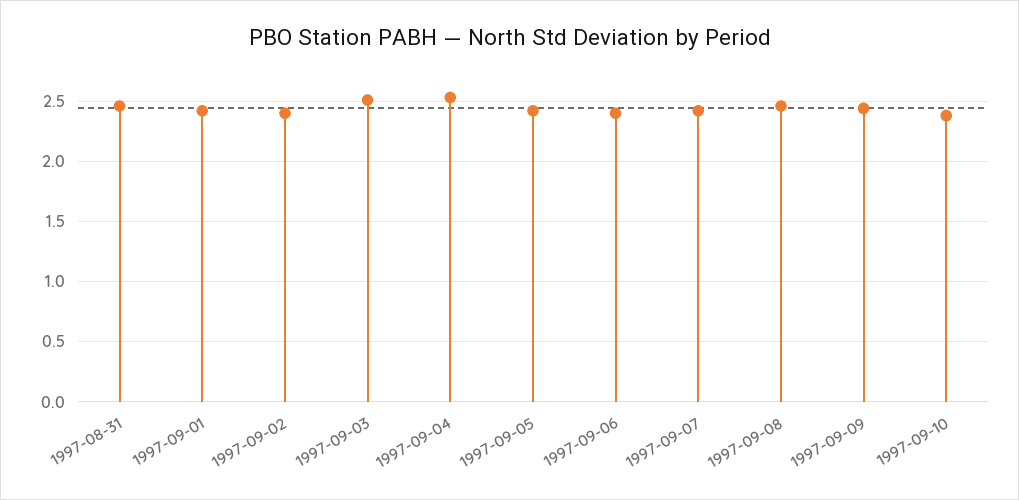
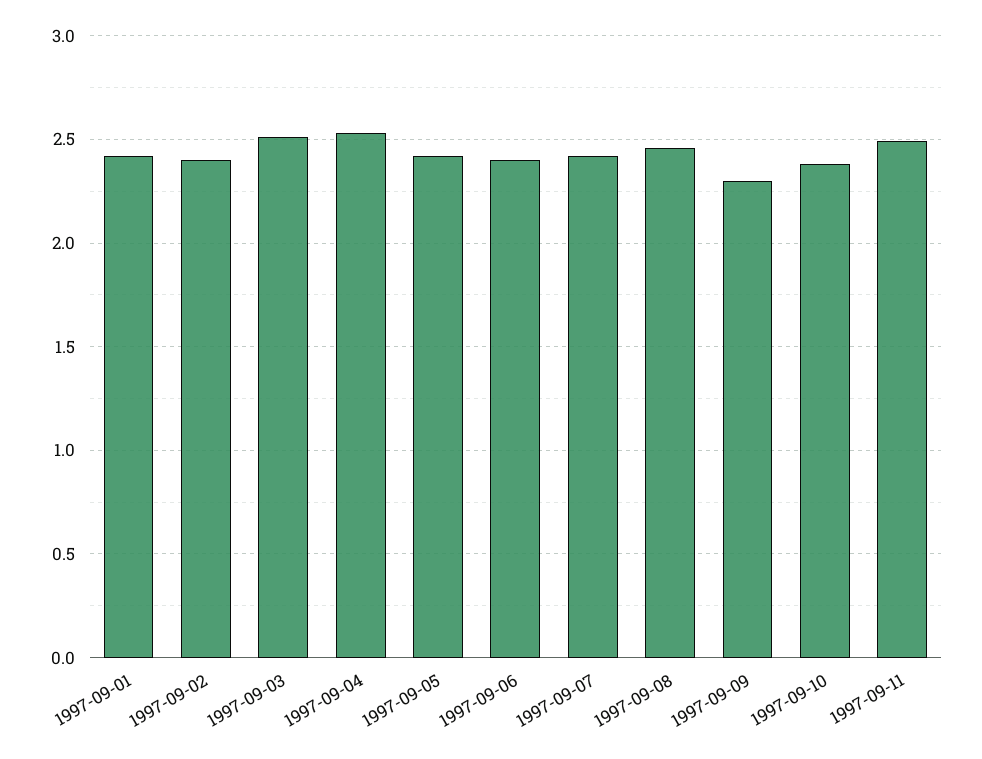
1997-08-31: 2.45 -> none
1997-09-09: 2.45 -> 2.3
1997-09-11: none -> 2.5

